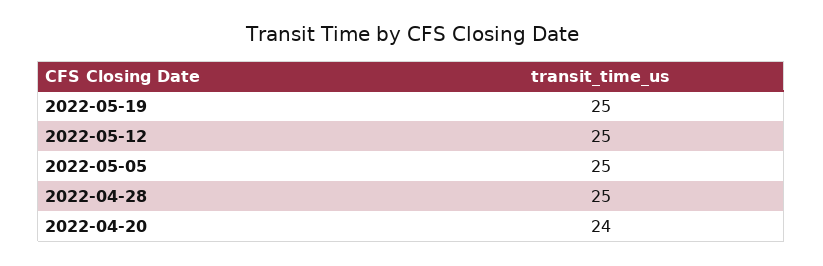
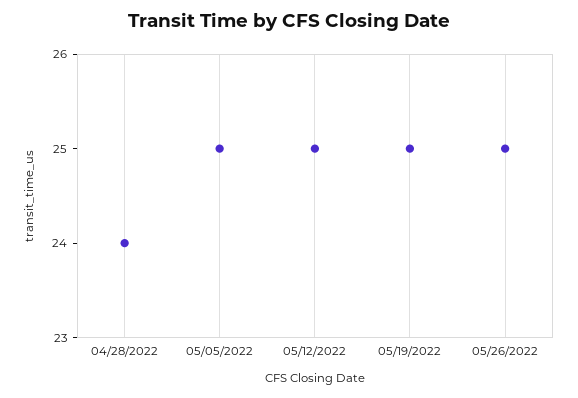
2022-04-28: 25 -> 24
2022-04-20: 24 -> none
05/26/2022: none -> 25

